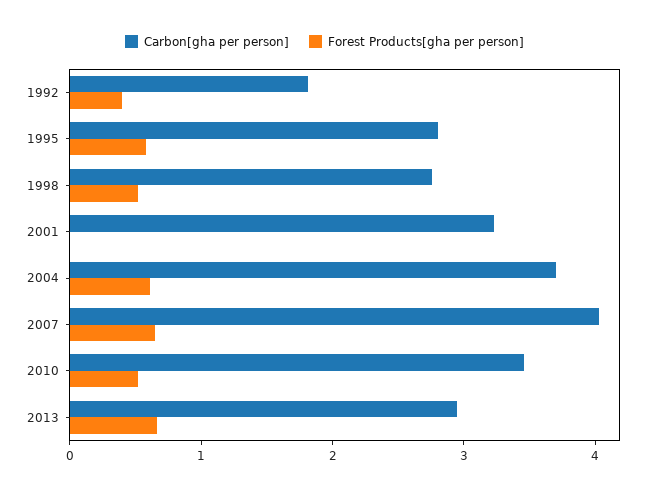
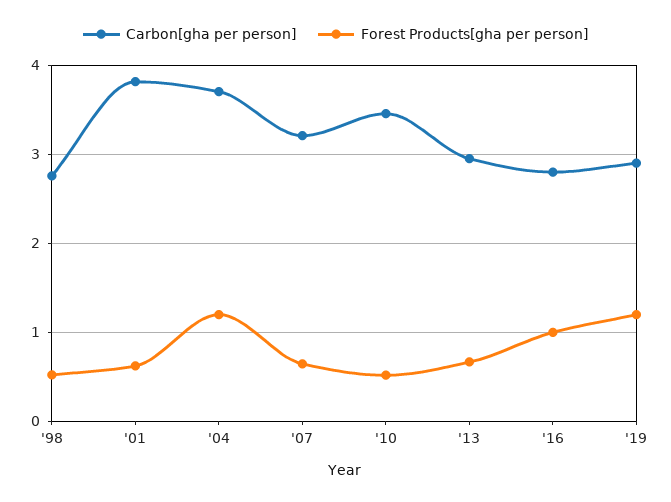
Carbon[gha per person], 1992: 1.8 -> none
Forest Products[gha per person], 1992: 0.4 -> none
Carbon[gha per person], 1995: 2.8 -> none
Forest Products[gha per person], 1995: 0.6 -> none
Carbon[gha per person], 2001: 3.2 -> 3.8
Forest Products[gha per person], 2001: 0 -> 0.6
Forest Products[gha per person], 2004: 0.6 -> 1.2
Carbon[gha per person], 2007: 4 -> 3.2
Carbon[gha per person], '16: none -> 2.8
Forest Products[gha per person], '16: none -> 1
Carbon[gha per person], '19: none -> 2.9
Forest Products[gha per person], '19: none -> 1.2

